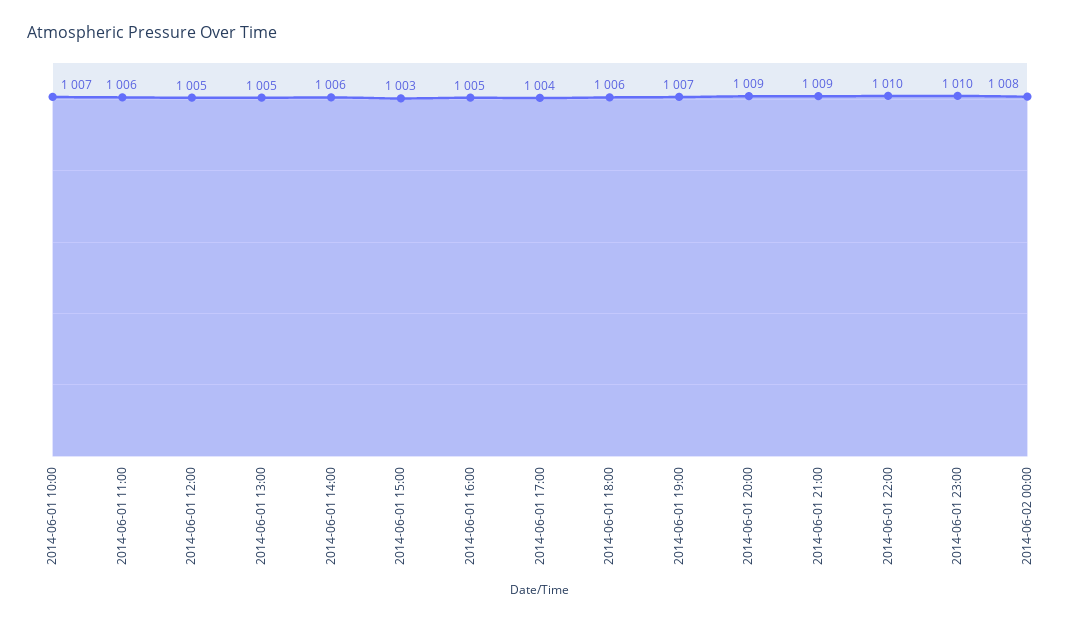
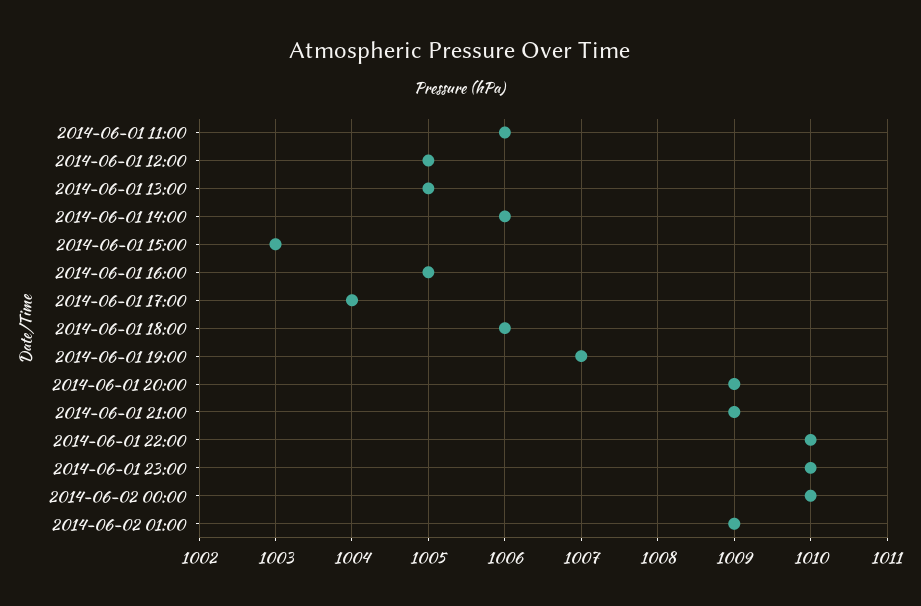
2014-06-01 10:00: 1007 -> none
2014-06-02 00:00: 1008 -> 1010
2014-06-02 01:00: none -> 1009

